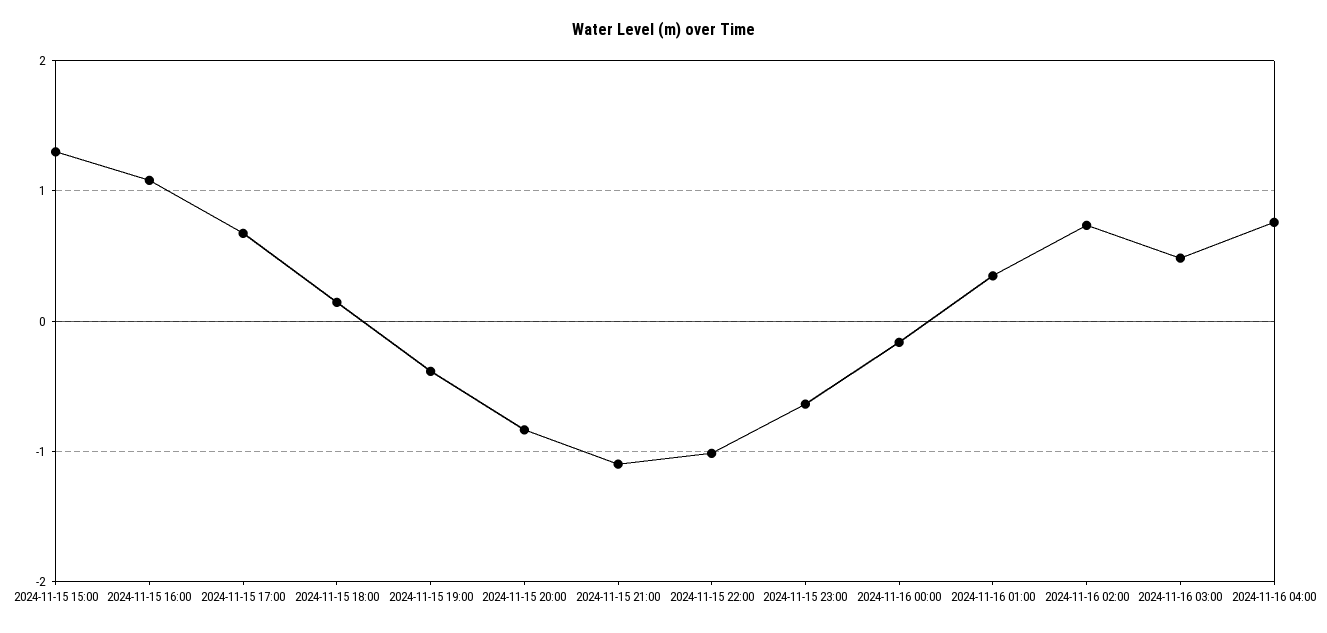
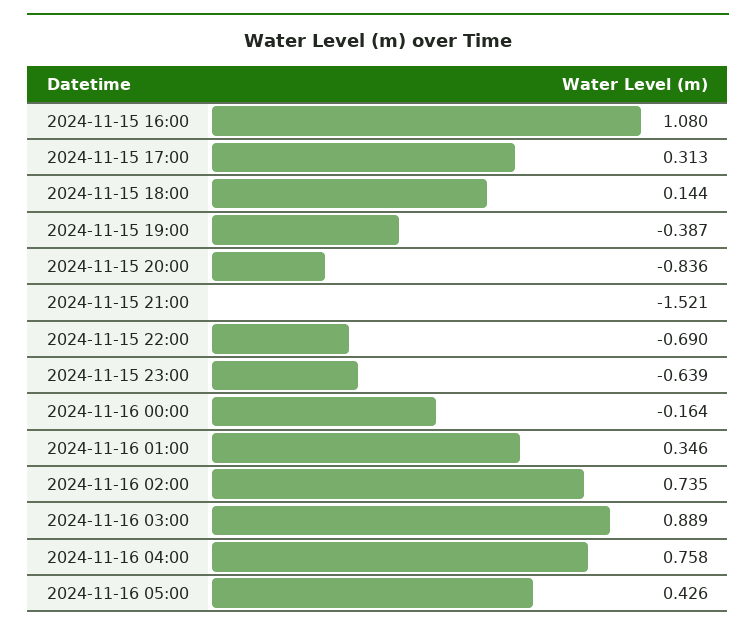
2024-11-15 15:00: 1.3 -> none
2024-11-15 17:00: 0.7 -> 0.313
2024-11-15 21:00: -1.1 -> -1.521
2024-11-15 22:00: -1 -> -0.69
2024-11-16 03:00: 0.5 -> 0.889
2024-11-16 05:00: none -> 0.426

